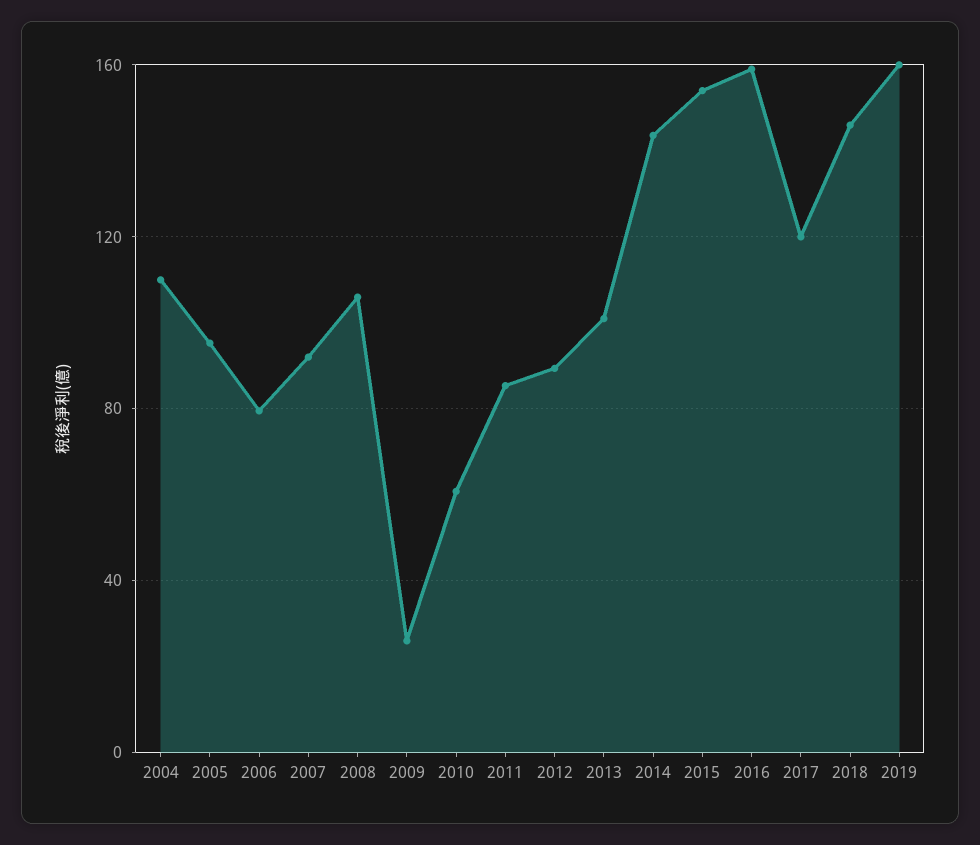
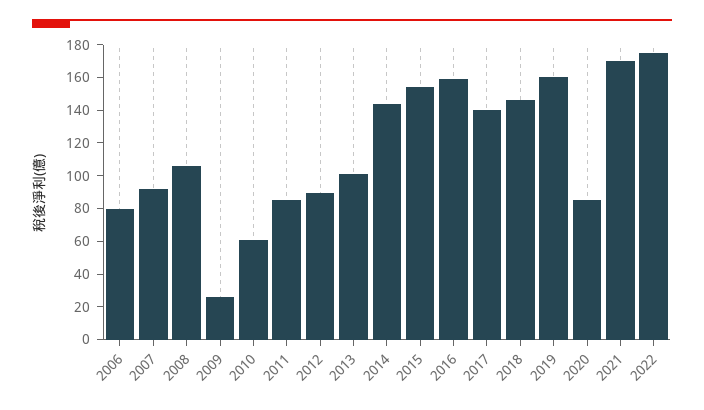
2004: 110 -> none
2005: 95 -> none
2017: 120 -> 140
2020: none -> 85
2021: none -> 170
2022: none -> 175

